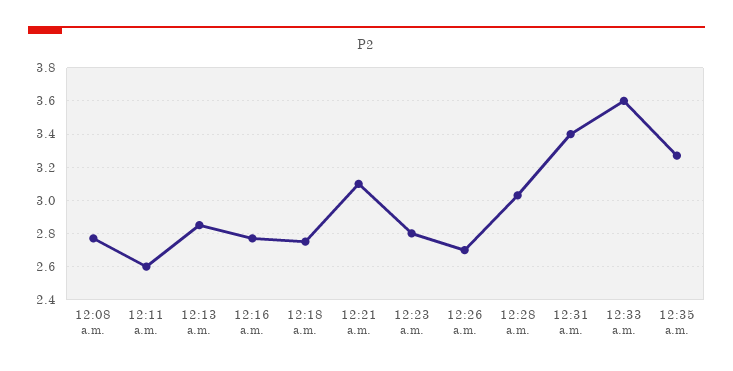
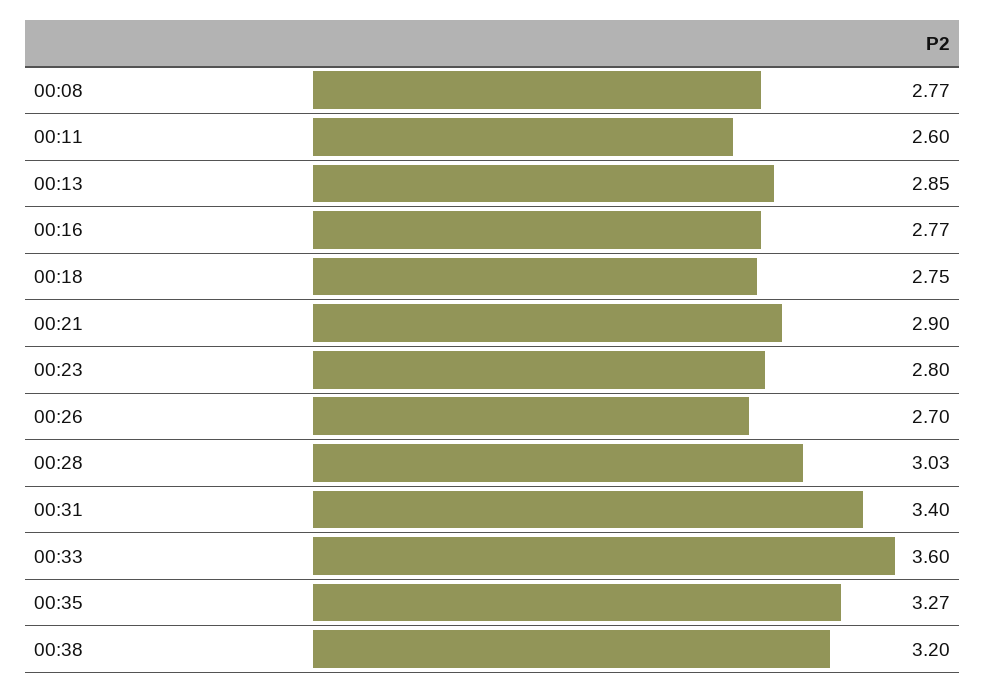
12:21 a.m.: 3.1 -> 2.9
00:38: none -> 3.2

